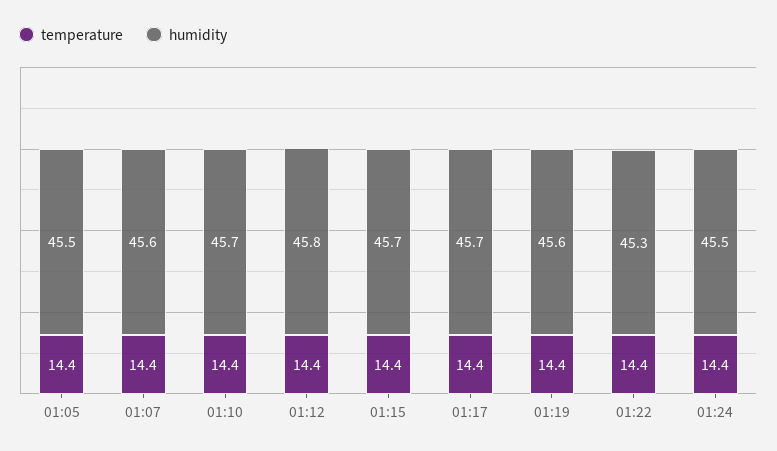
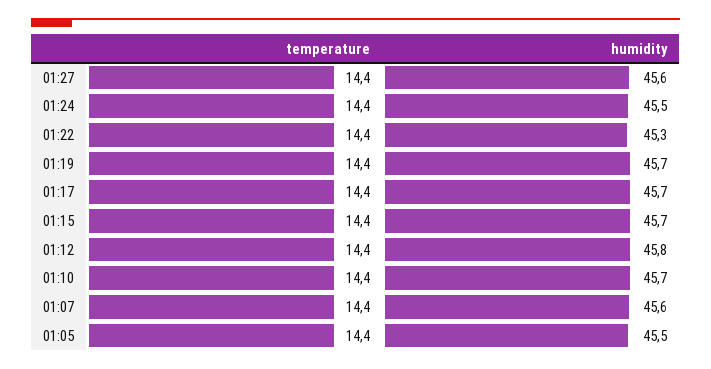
humidity, 01:19: 45.6 -> 45.7
temperature, 01:27: none -> 14.4
humidity, 01:27: none -> 45.6

